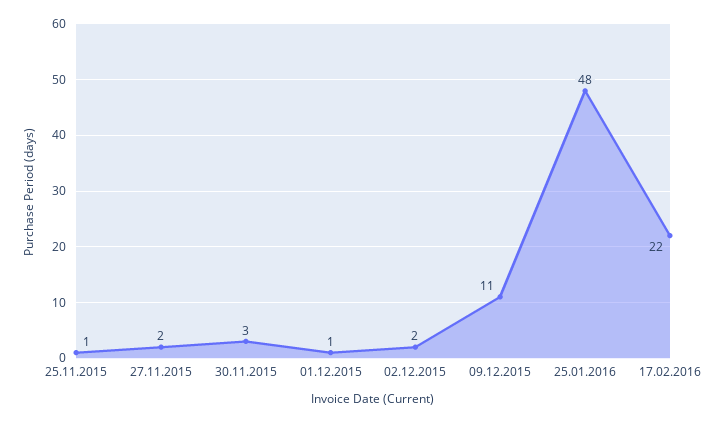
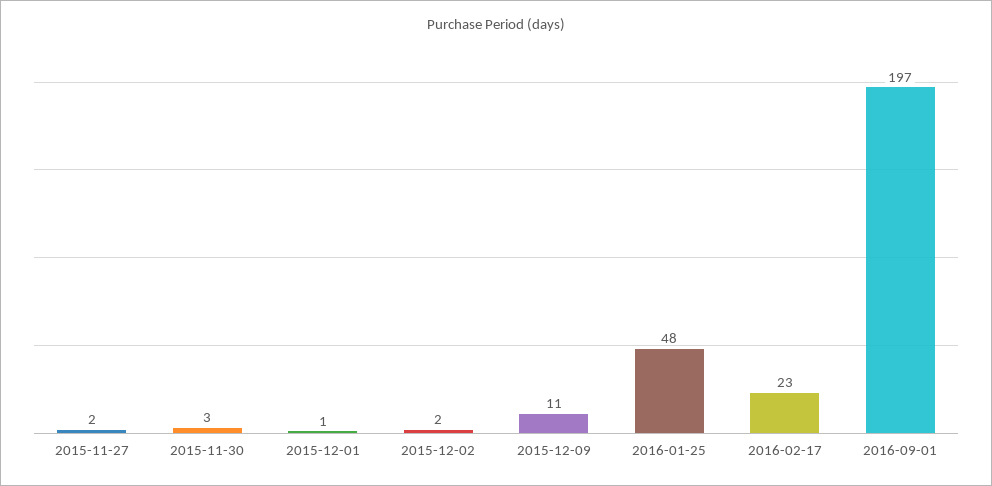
25.11.2015: 1 -> none
17.02.2016: 22 -> 23
2016-09-01: none -> 197

